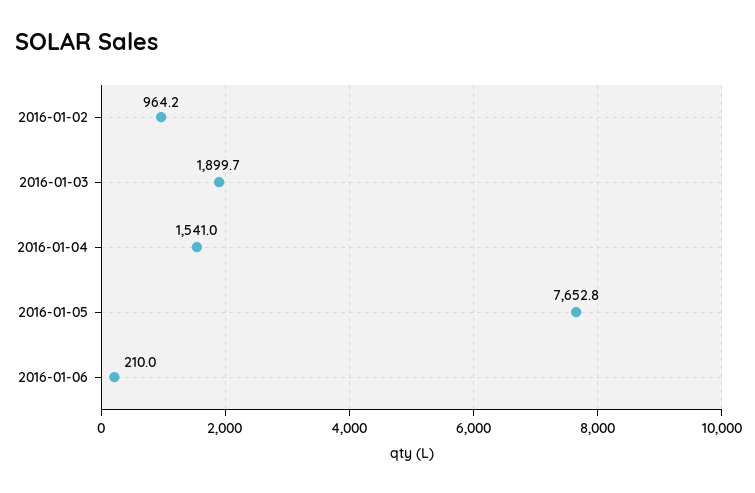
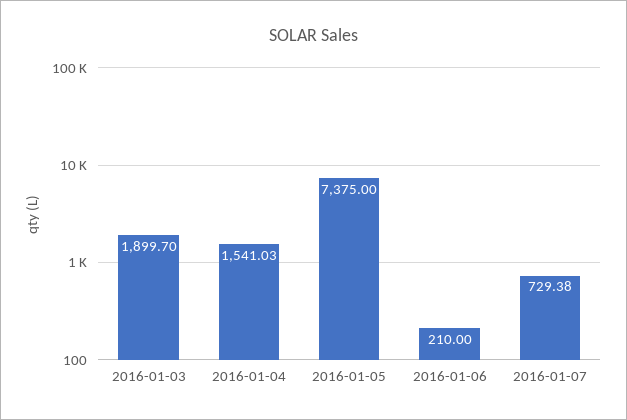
2016-01-02: 964.2 -> none
2016-01-05: 7652.8 -> 7375
2016-01-07: none -> 729.38

